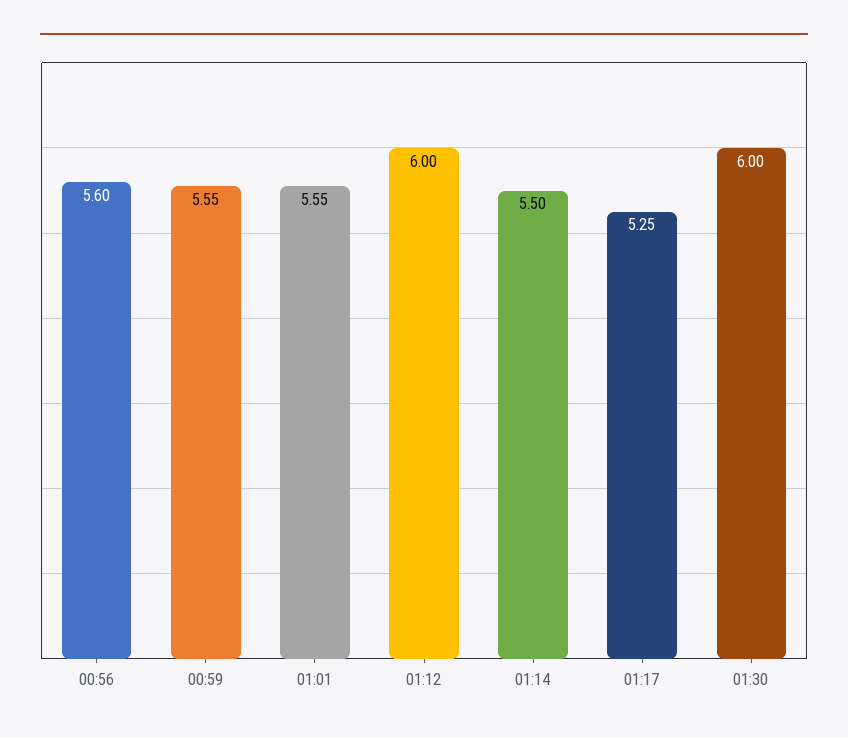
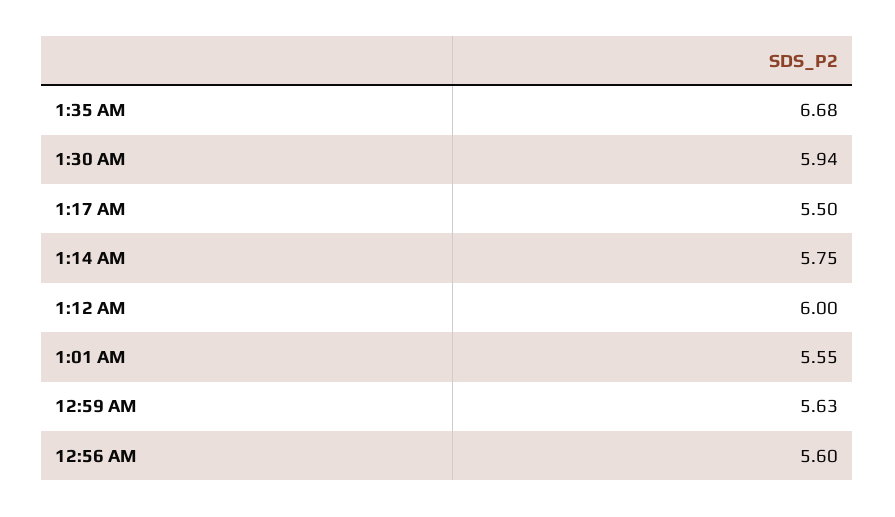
00:59: 5.55 -> 5.63
01:14: 5.5 -> 5.75
01:17: 5.25 -> 5.5
01:30: 6 -> 5.94
1:35 AM: none -> 6.68

